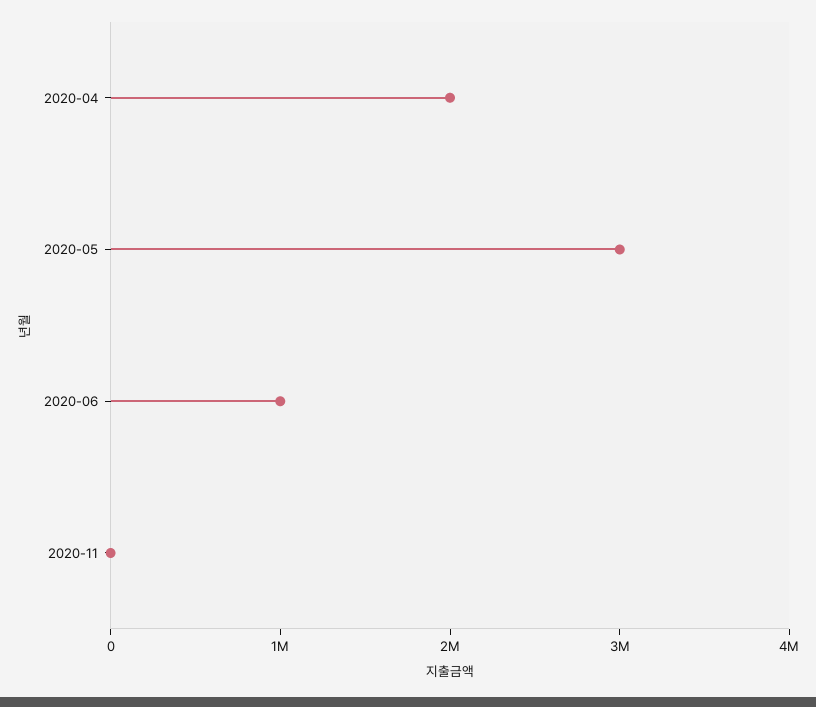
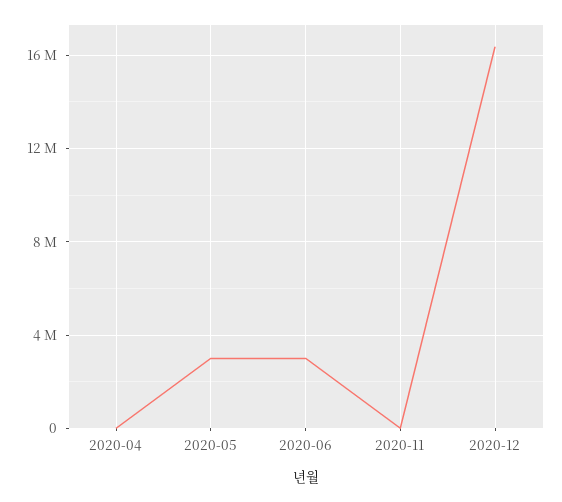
2020-04: 2000000 -> 0
2020-06: 1000000 -> 3000000
2020-12: none -> 16500000

